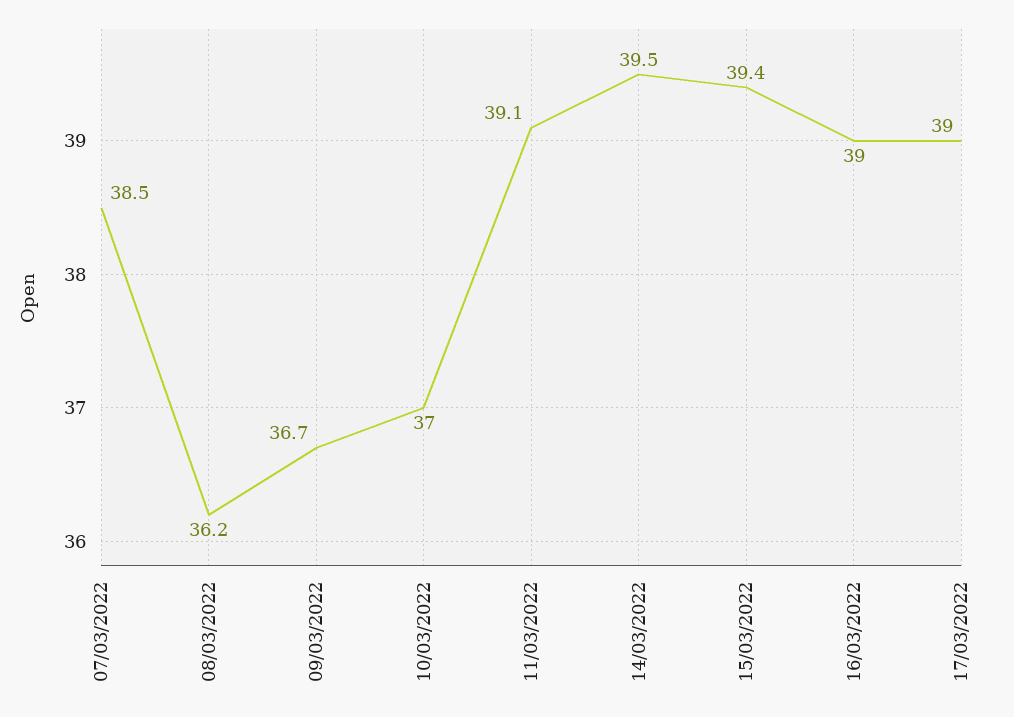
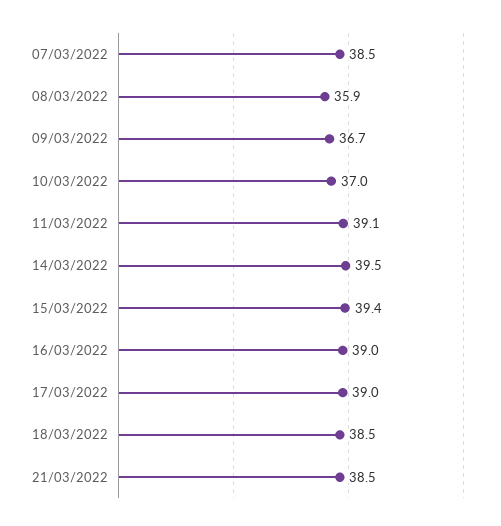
08/03/2022: 36.2 -> 35.9
18/03/2022: none -> 38.5
21/03/2022: none -> 38.5

